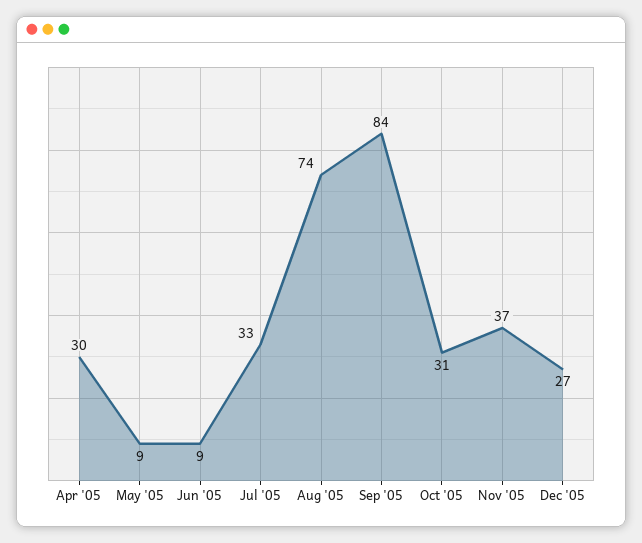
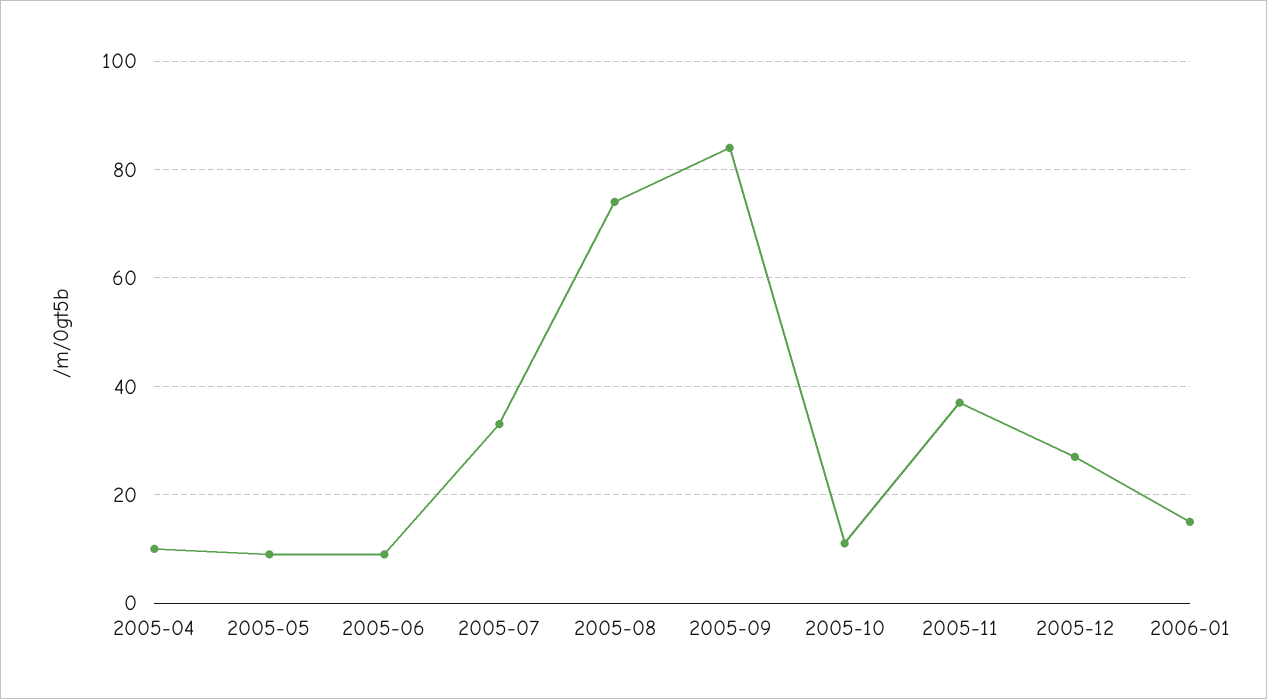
Apr '05: 30 -> 10
Oct '05: 31 -> 10
2006-01: none -> 15

